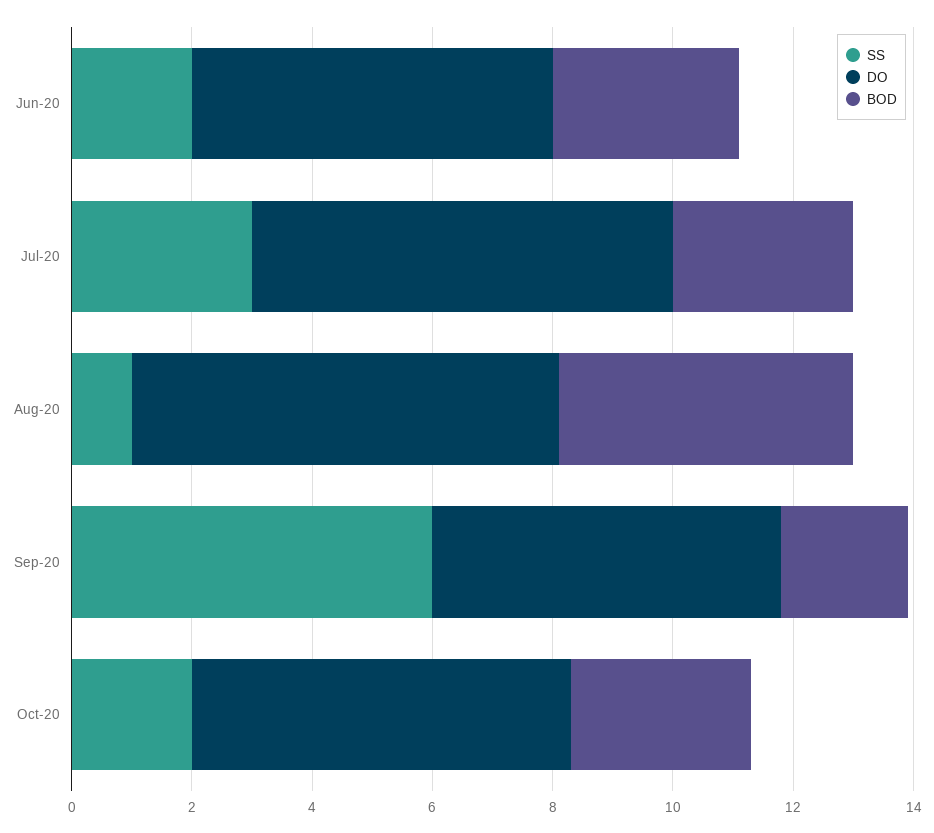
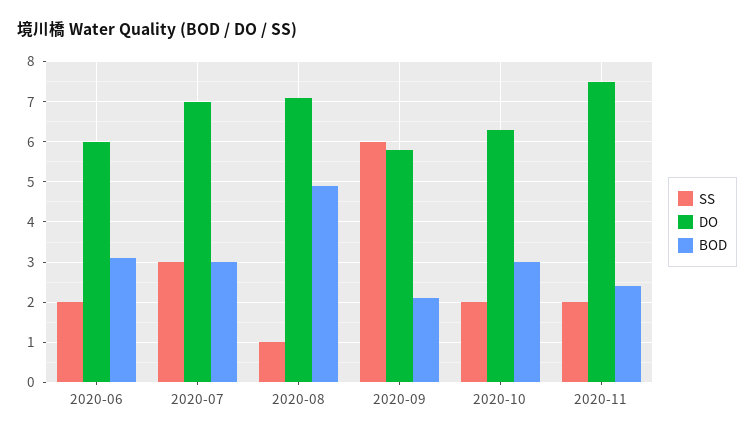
SS, 2020-11: none -> 2
DO, 2020-11: none -> 7.5
BOD, 2020-11: none -> 2.5

